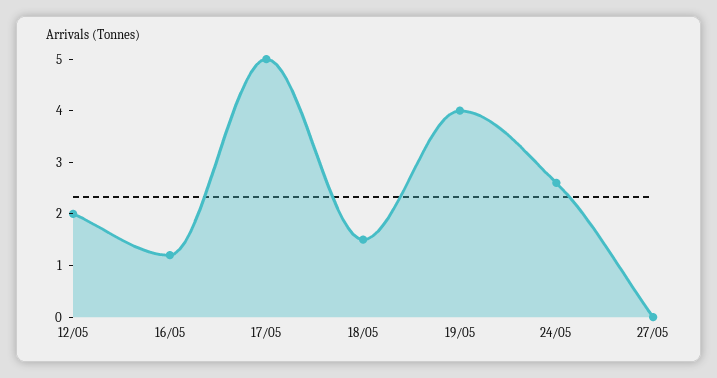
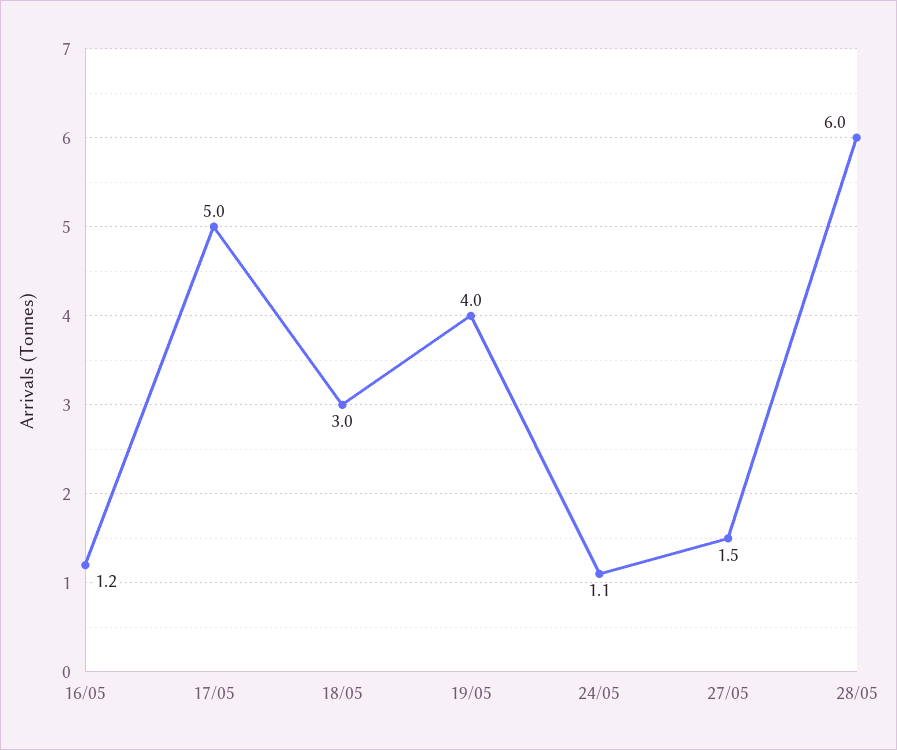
12/05: 2 -> none
18/05: 1.5 -> 3
24/05: 2.5 -> 1.1
27/05: 0 -> 1.5
28/05: none -> 6

